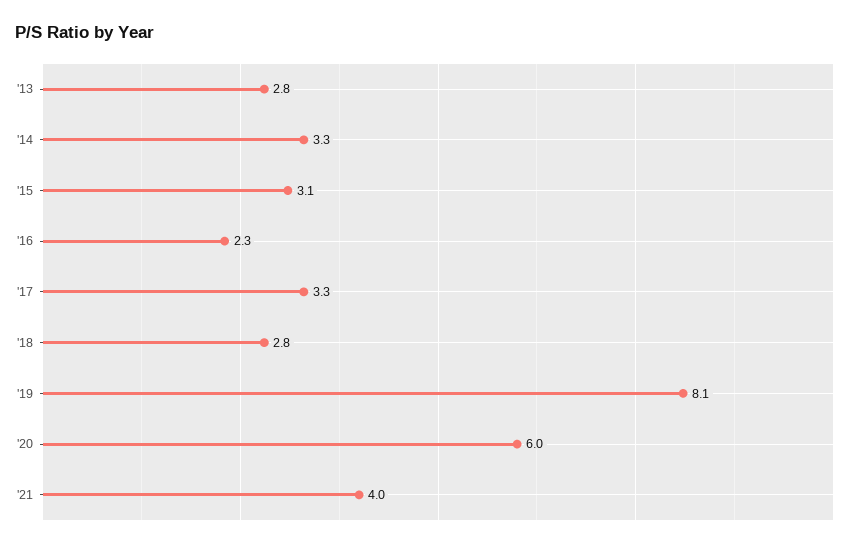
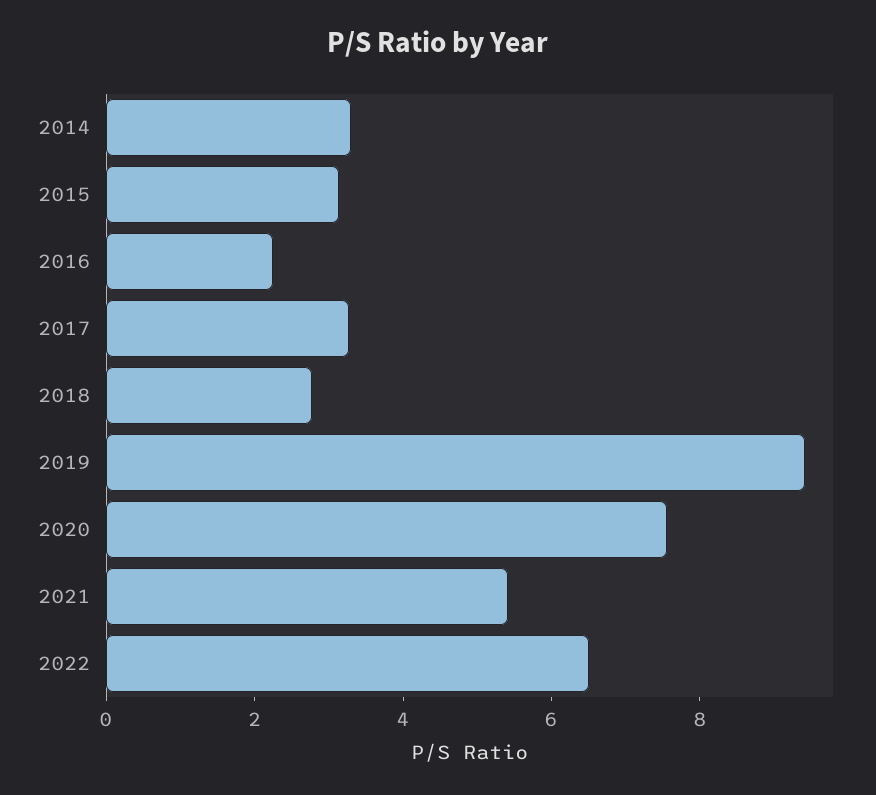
'13: 2.8 -> none
'19: 8.1 -> 9.5
'20: 6 -> 7.5
'21: 4 -> 5.5
2022: none -> 6.5

